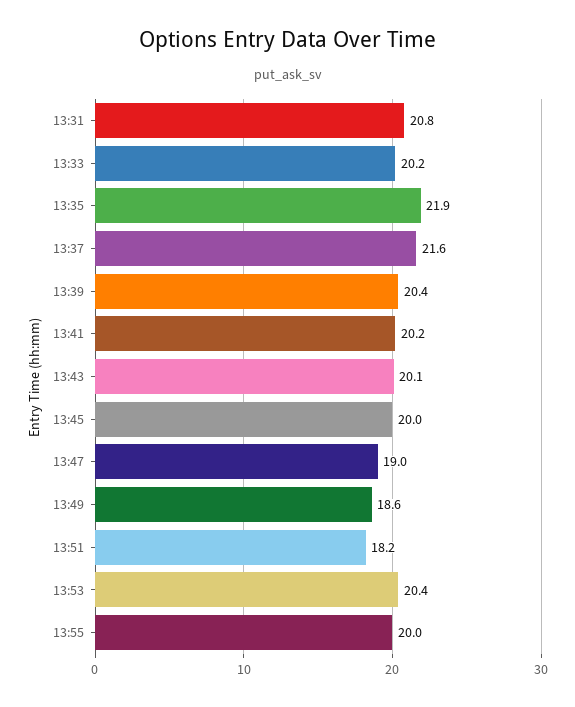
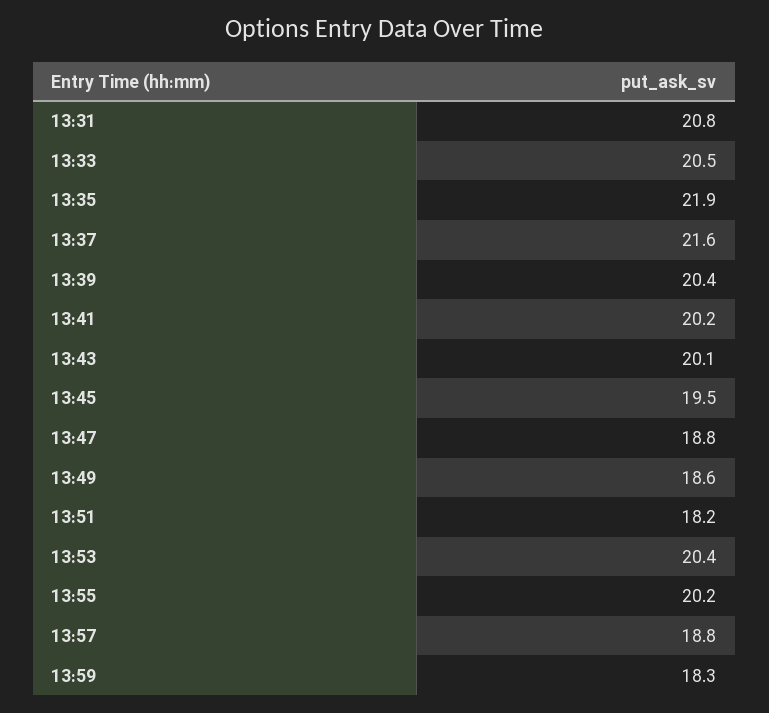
13:33: 20.2 -> 20.5
13:45: 20 -> 19.5
13:47: 19 -> 18.8
13:55: 20 -> 20.2
13:57: none -> 18.8
13:59: none -> 18.3

